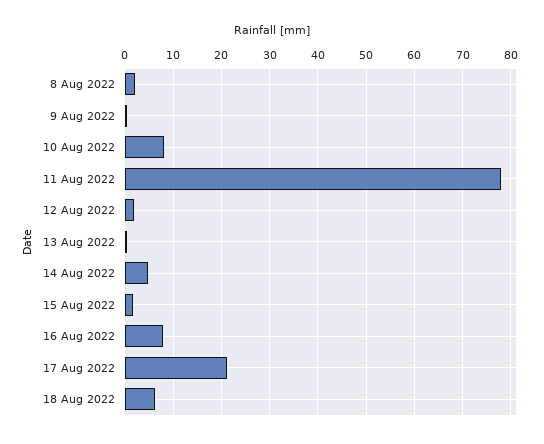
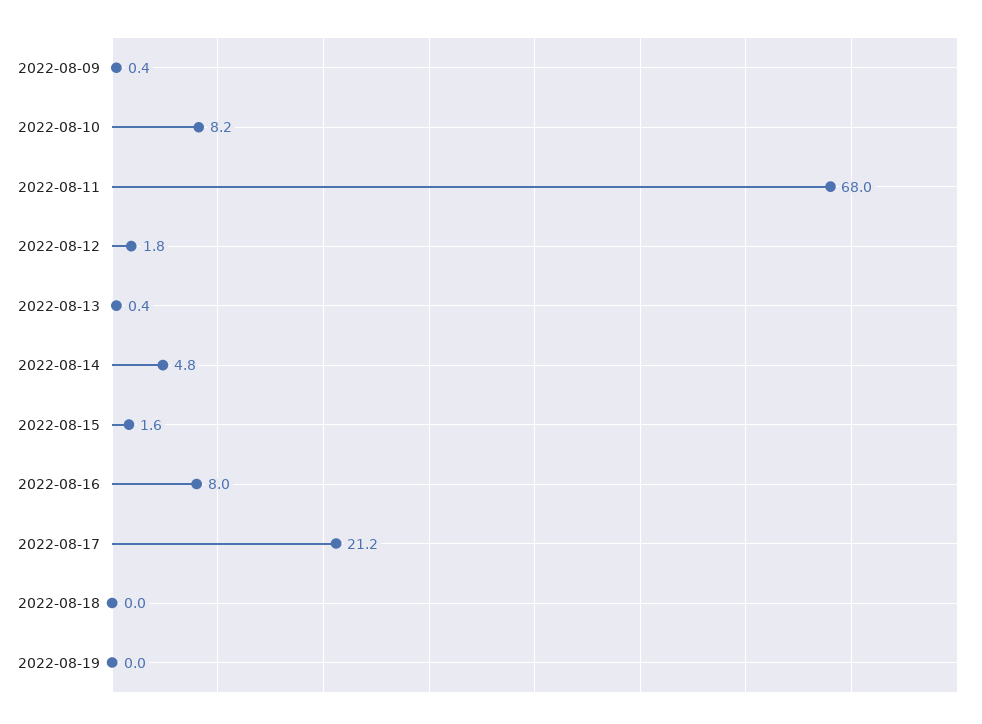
8 Aug 2022: 2 -> none
11 Aug 2022: 78 -> 68
18 Aug 2022: 6 -> 0
2022-08-19: none -> 0

